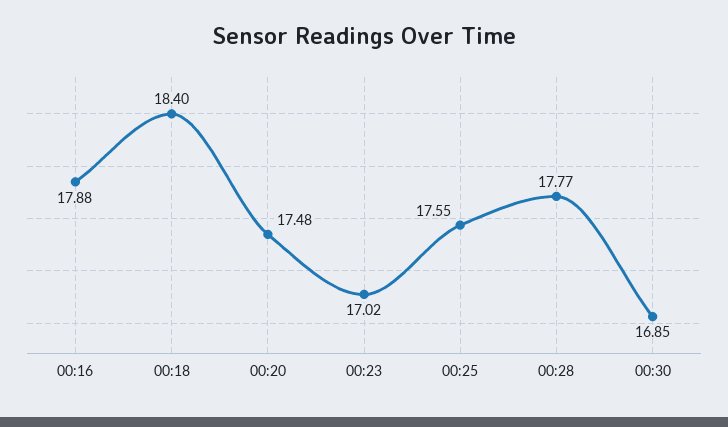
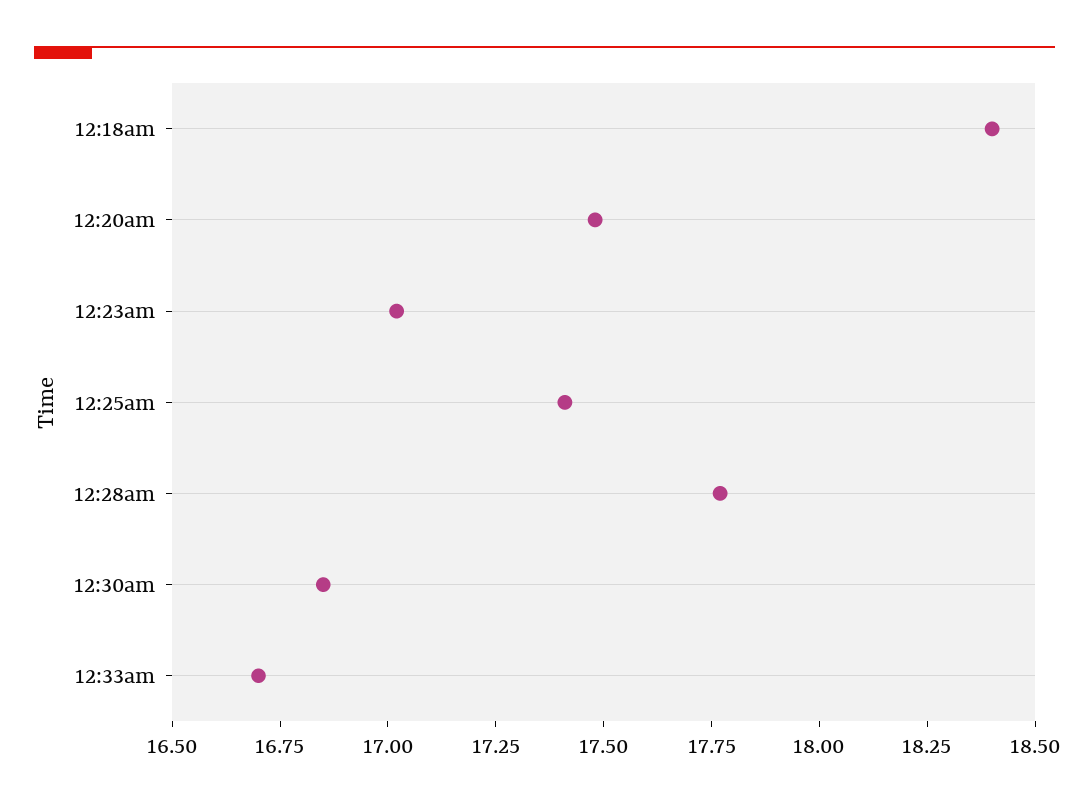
00:16: 17.88 -> none
00:25: 17.55 -> 17.4
12:33am: none -> 16.7

